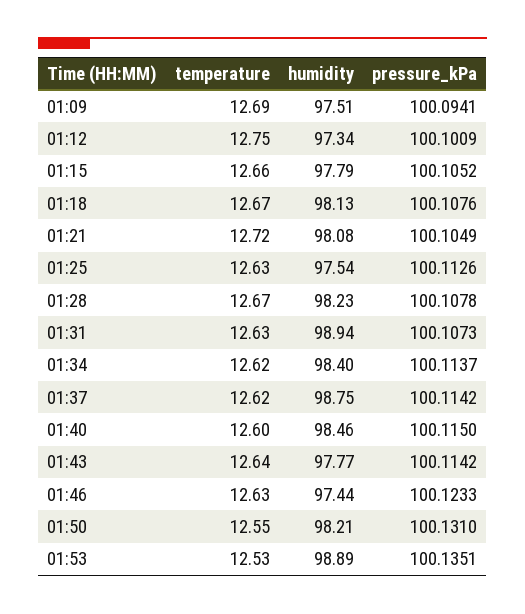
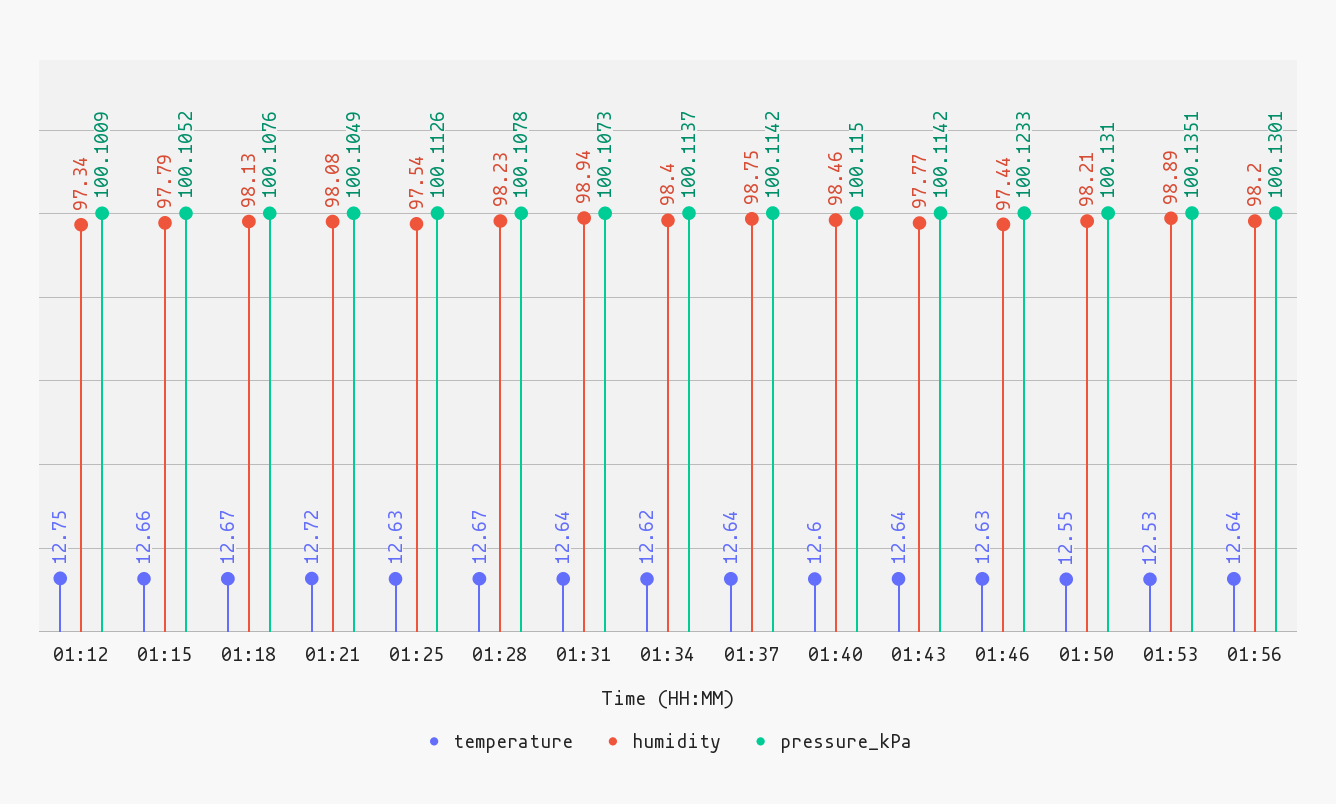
temperature, 01:09: 12.69 -> none
humidity, 01:09: 97.51 -> none
pressure_kPa, 01:09: 100.0941 -> none
temperature, 01:31: 12.63 -> 12.64
temperature, 01:37: 12.62 -> 12.64
temperature, 01:56: none -> 12.64
humidity, 01:56: none -> 98.2
pressure_kPa, 01:56: none -> 100.1301

